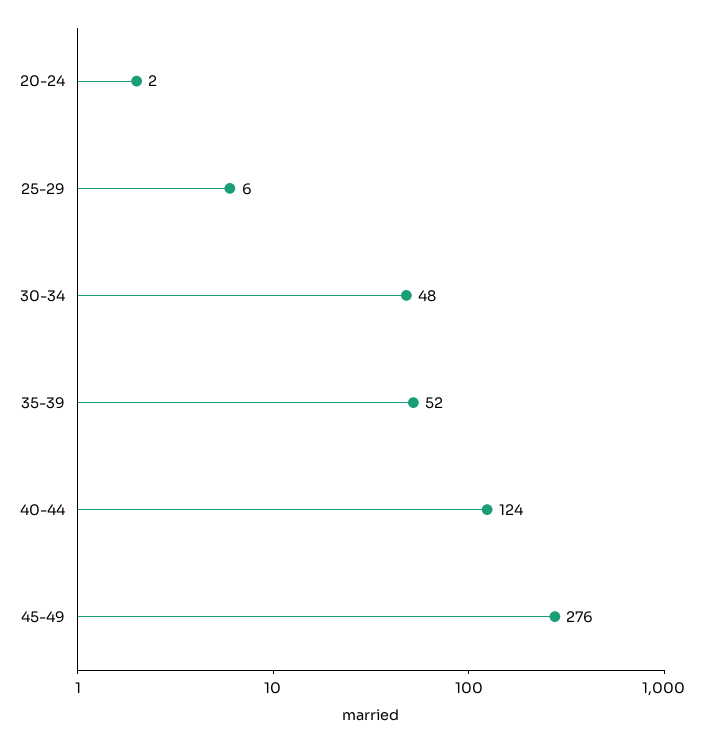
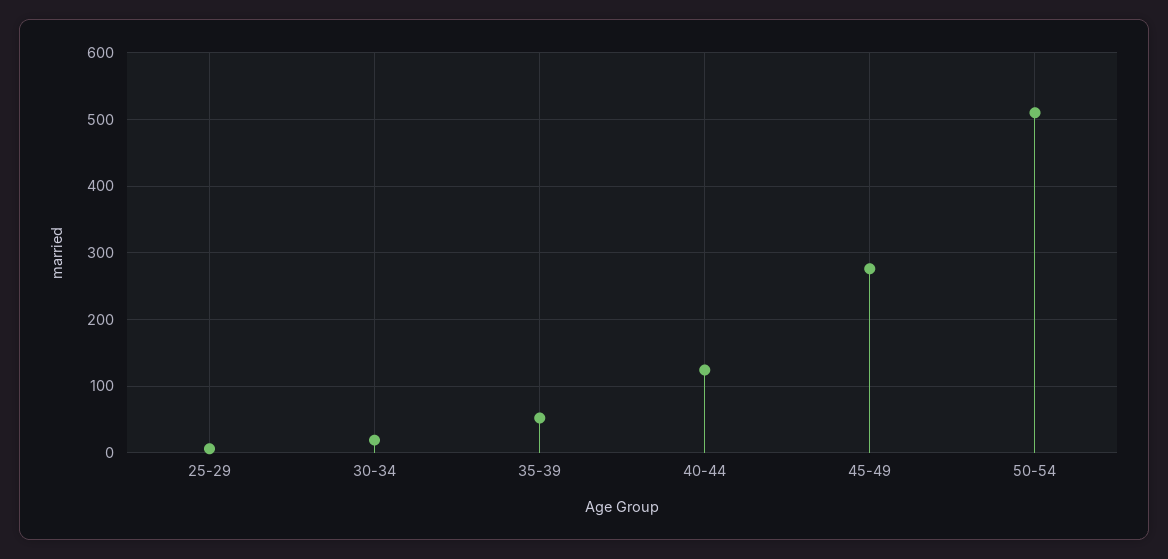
20-24: 2 -> none
30-34: 48 -> 20
50-54: none -> 510

